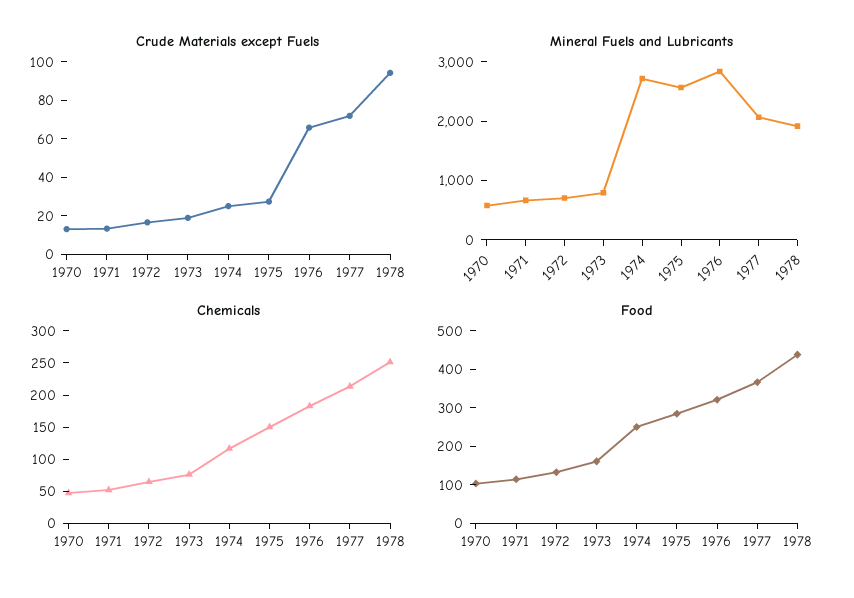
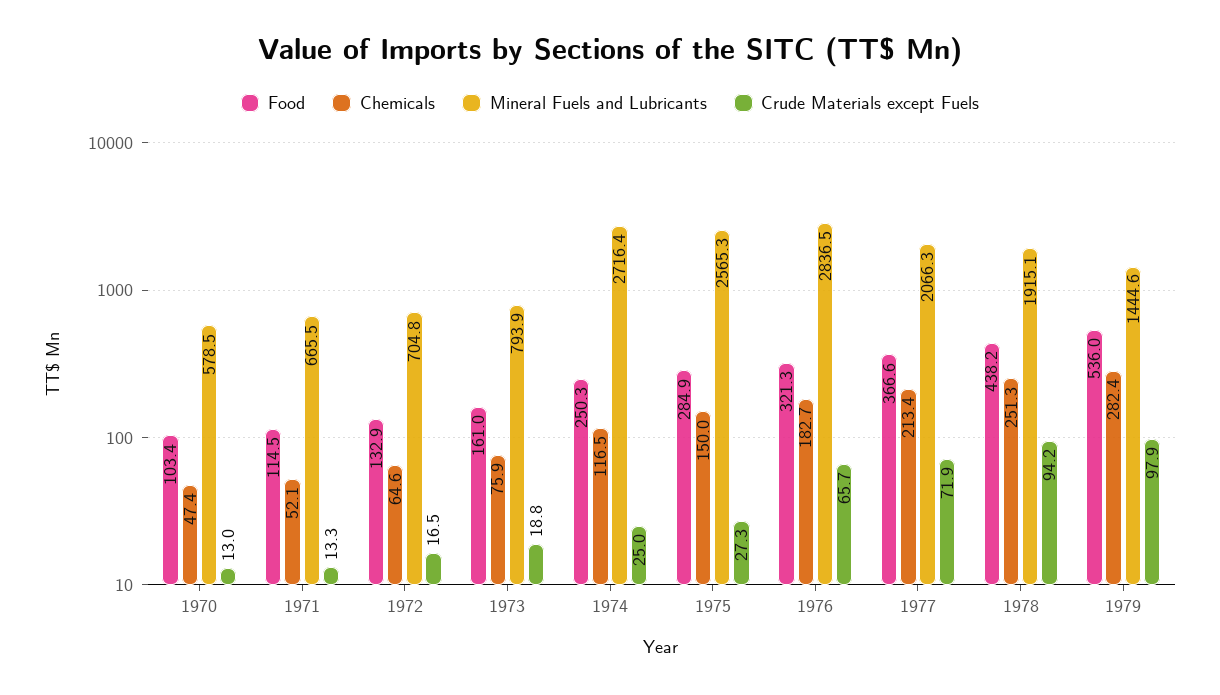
Food, 1979: none -> 536
Chemicals, 1979: none -> 282.4
Mineral Fuels and Lubricants, 1979: none -> 1444.6
Crude Materials except Fuels, 1979: none -> 97.9

